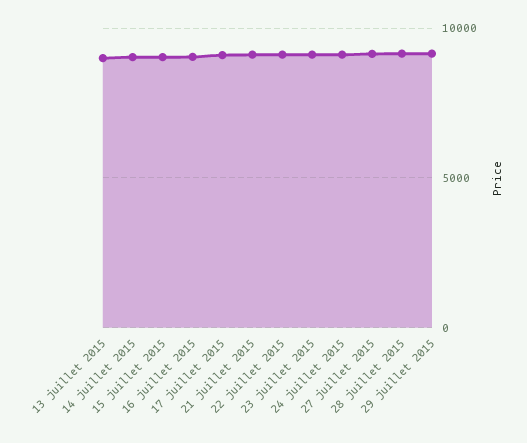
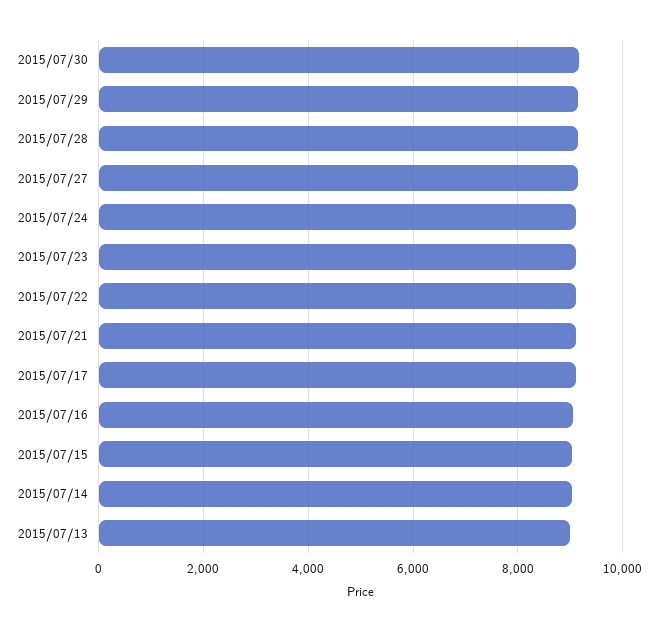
2015/07/30: none -> 9200

